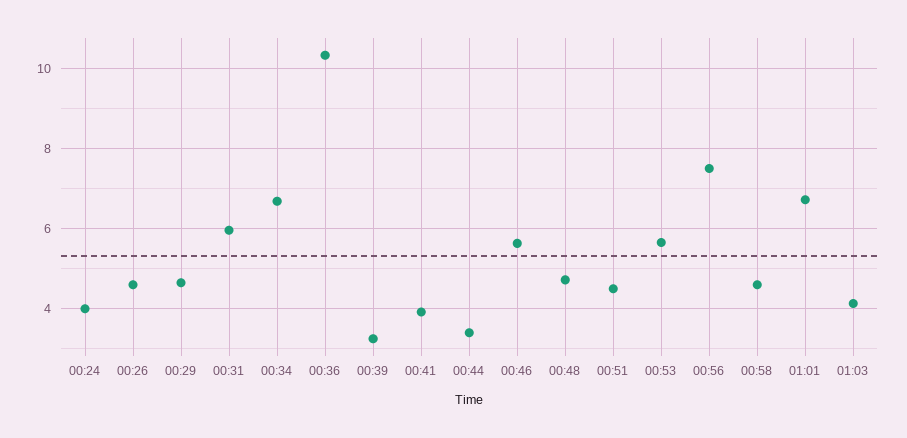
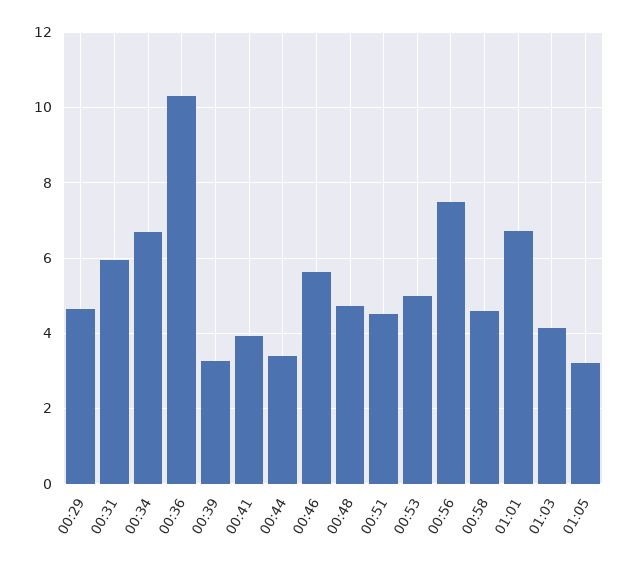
00:24: 4 -> none
00:26: 4.6 -> none
00:53: 5.6 -> 5
01:05: none -> 3.2

